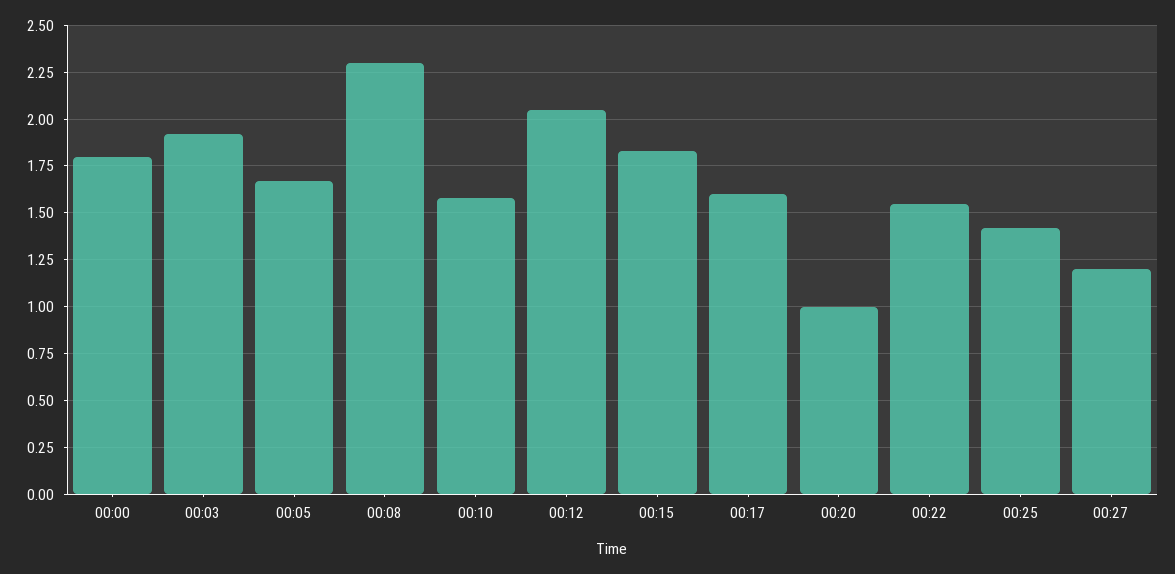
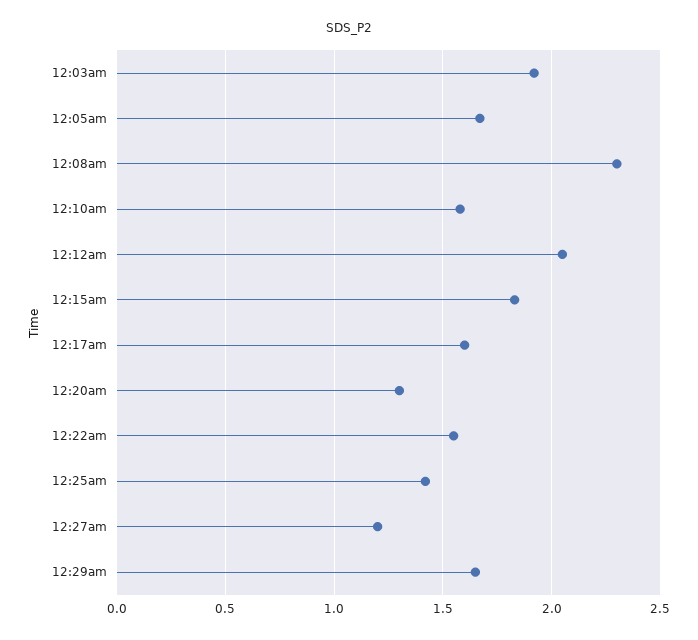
00:00: 1.8 -> none
00:20: 1 -> 1.3
12:29am: none -> 1.65

